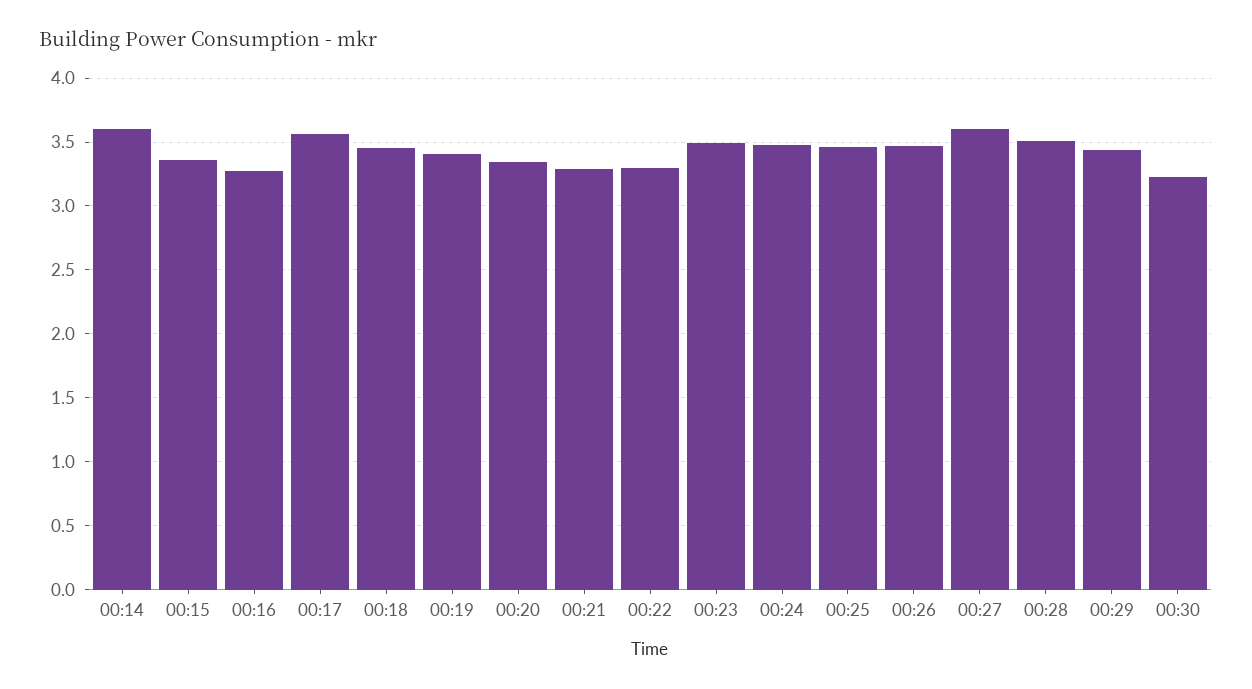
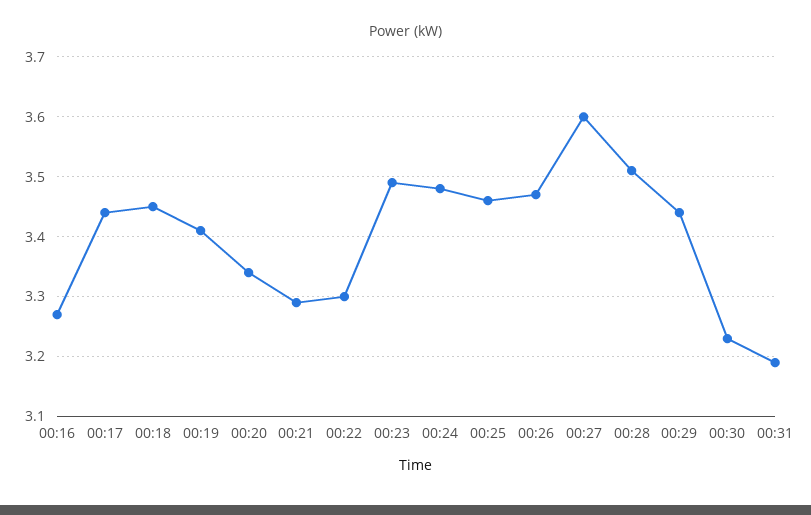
00:14: 3.6 -> none
00:15: 3.35 -> none
00:17: 3.55 -> 3.45
00:31: none -> 3.2

